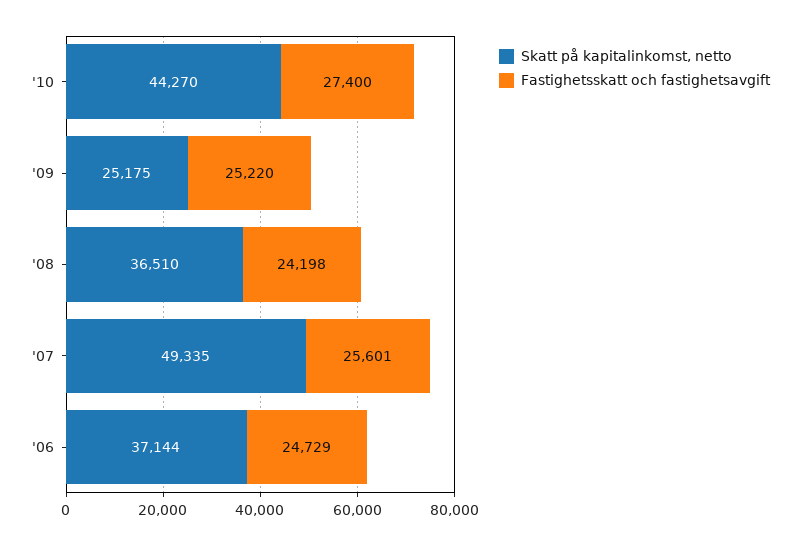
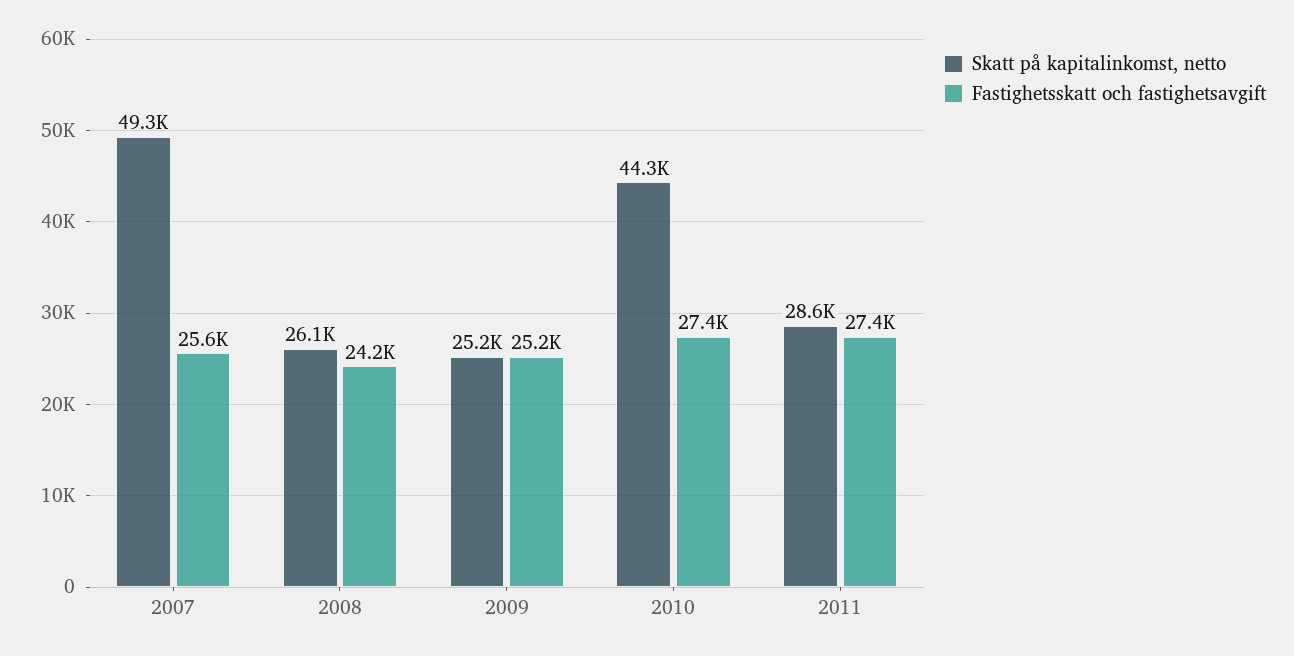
Skatt på kapitalinkomst, netto, '08: 36510 -> 26100
Skatt på kapitalinkomst, netto, '06: 37144 -> none
Fastighetsskatt och fastighetsavgift, '06: 24729 -> none
Skatt på kapitalinkomst, netto, 2011: none -> 28600
Fastighetsskatt och fastighetsavgift, 2011: none -> 27400

